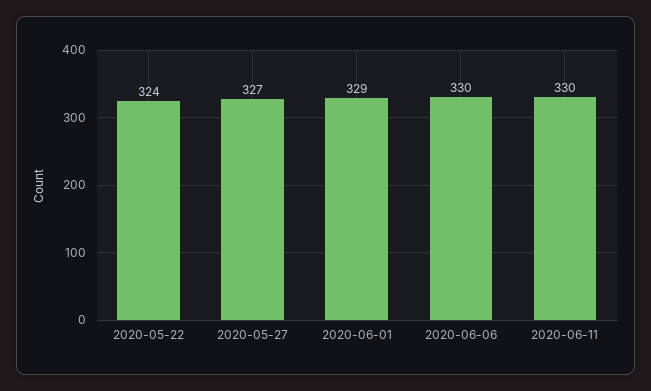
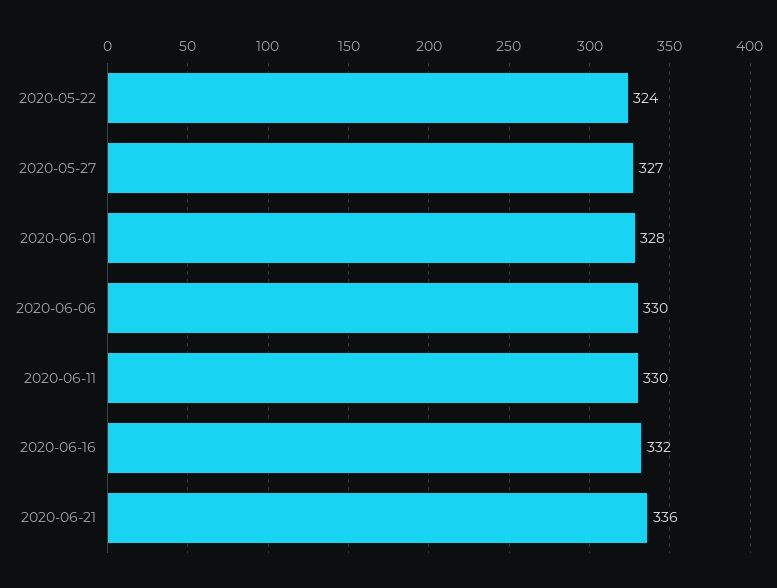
2020-06-01: 329 -> 328
2020-06-16: none -> 332
2020-06-21: none -> 336

